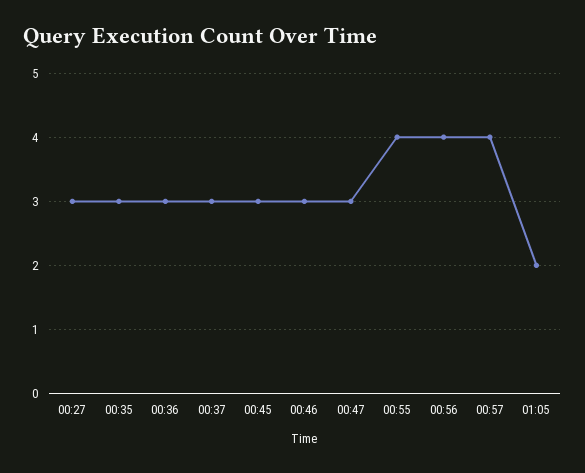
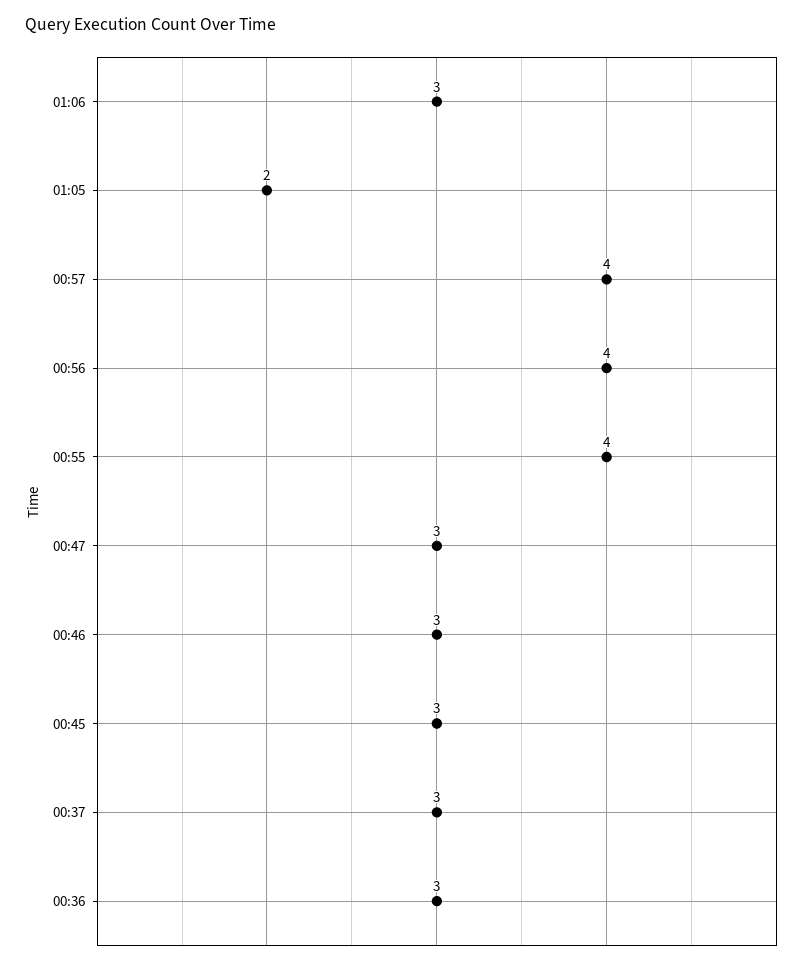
00:27: 3 -> none
00:35: 3 -> none
01:06: none -> 3

